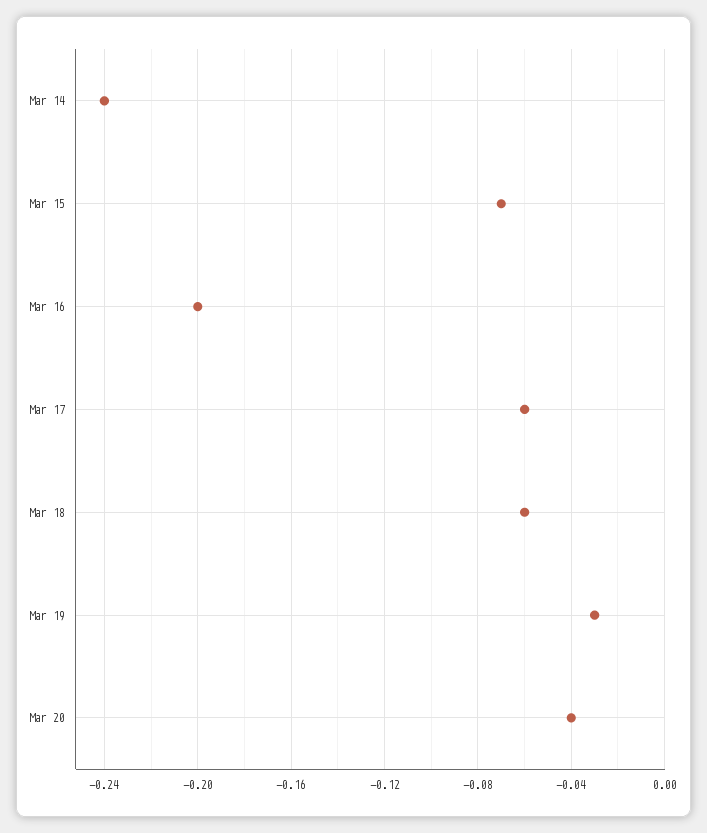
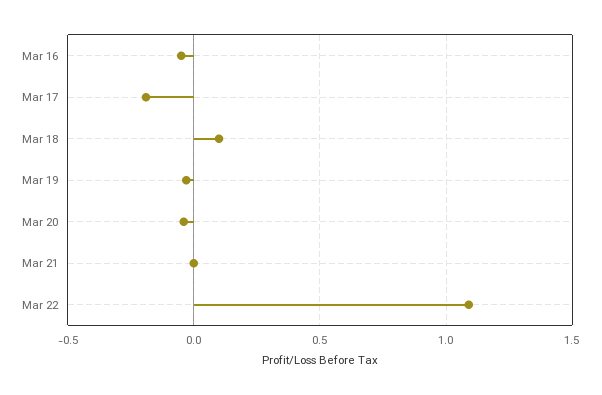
Mar 14: -0.24 -> none
Mar 15: -0.07 -> none
Mar 16: -0.2 -> -0.05
Mar 17: -0.06 -> -0.2
Mar 18: -0.06 -> 0.1
Mar 21: none -> 0
Mar 22: none -> 1.1

